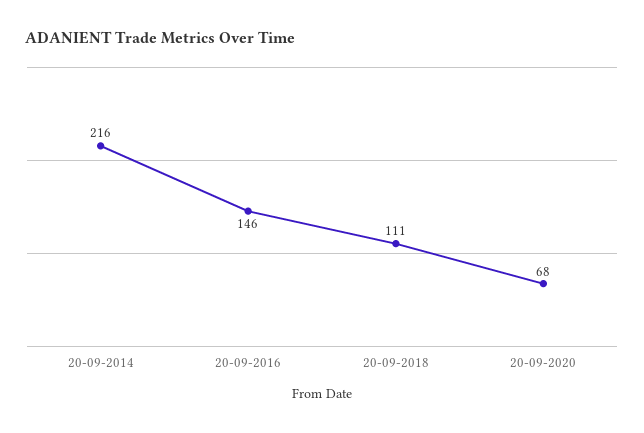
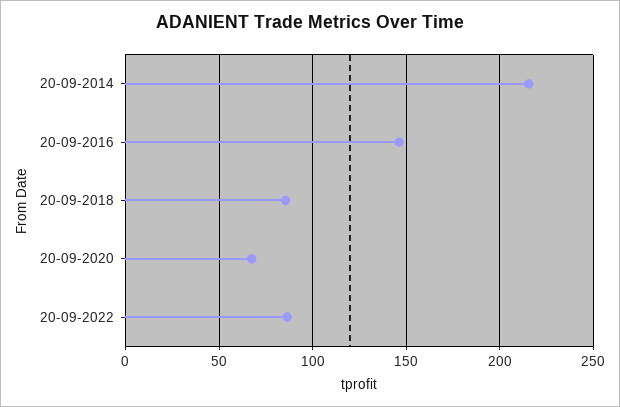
20-09-2018: 111 -> 85
20-09-2022: none -> 85

